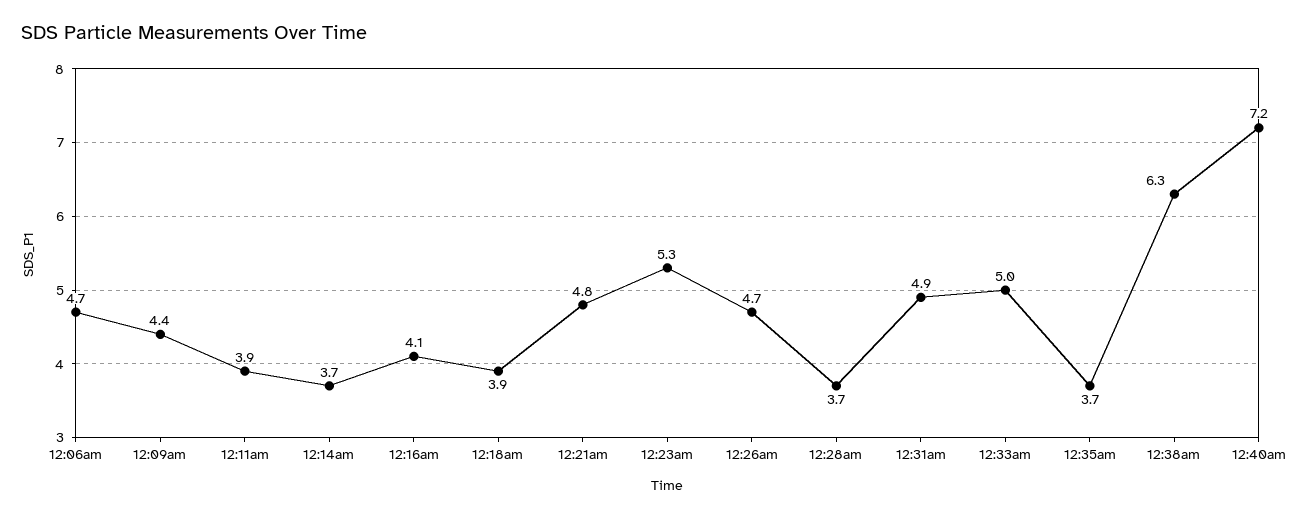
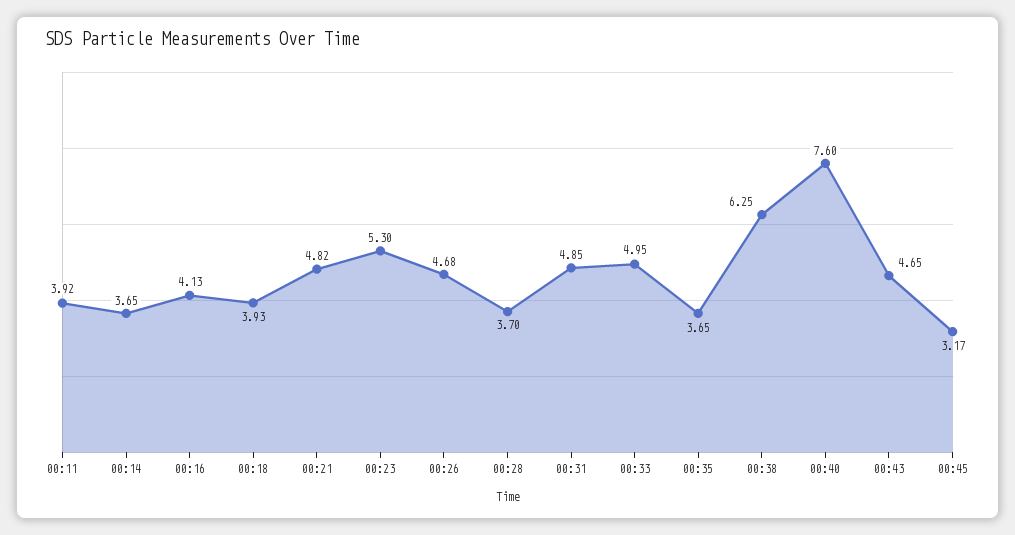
12:06am: 4.7 -> none
12:09am: 4.4 -> none
12:40am: 7.2 -> 7.6
00:43: none -> 4.65
00:45: none -> 3.17

